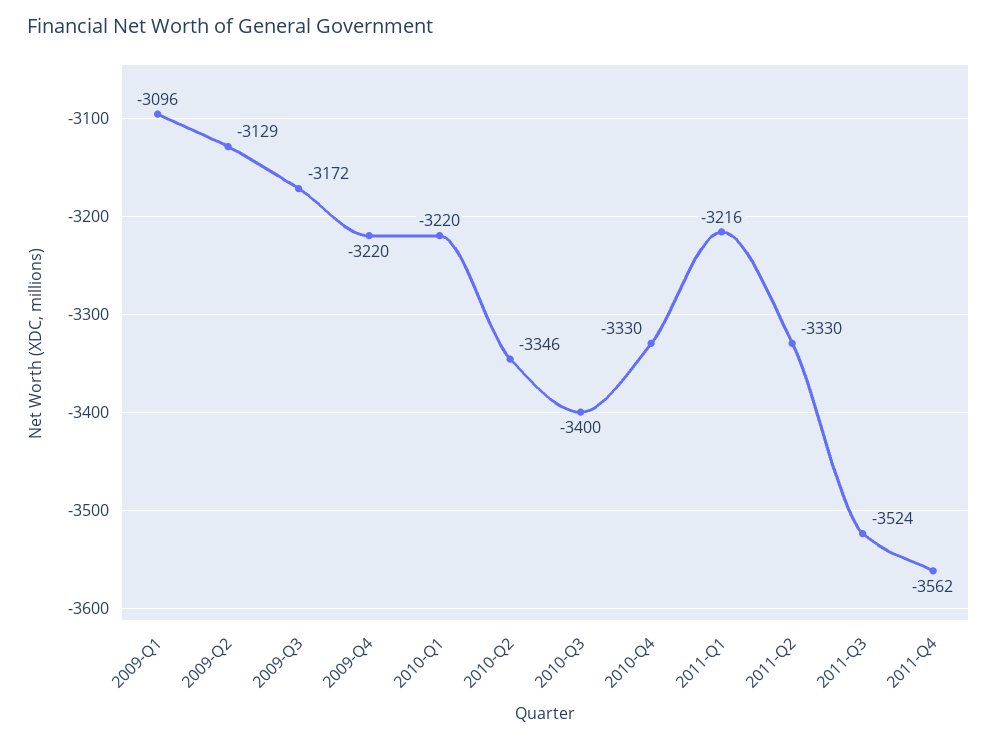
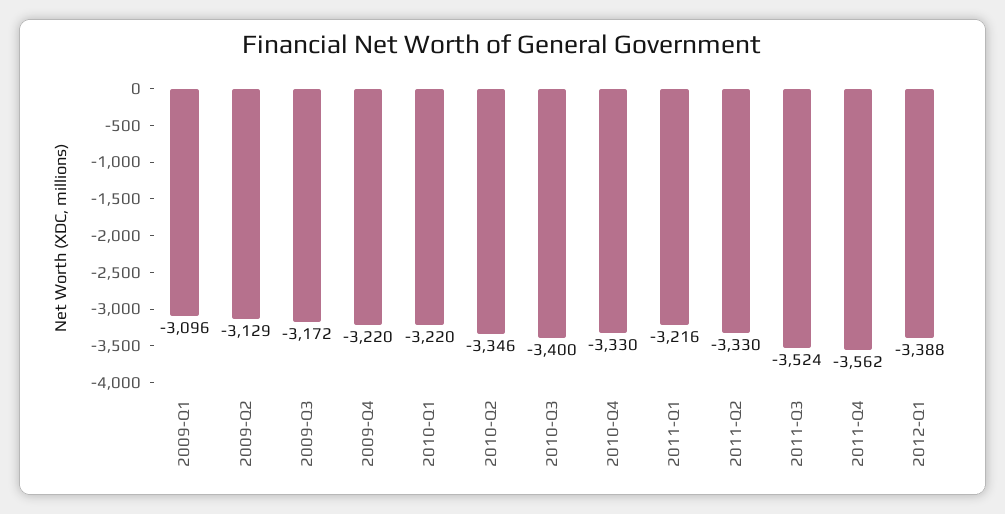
2012-Q1: none -> -3388

